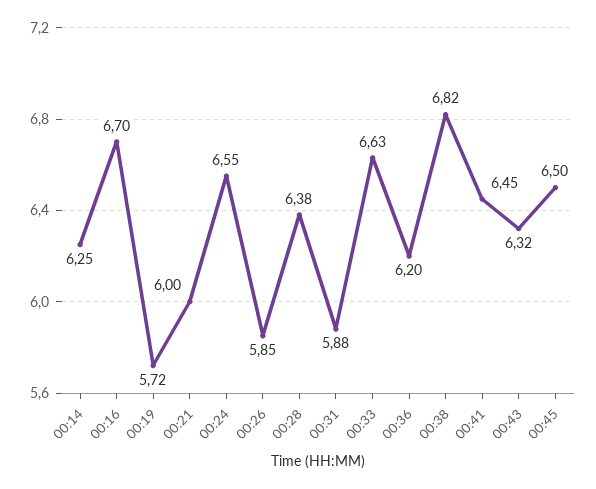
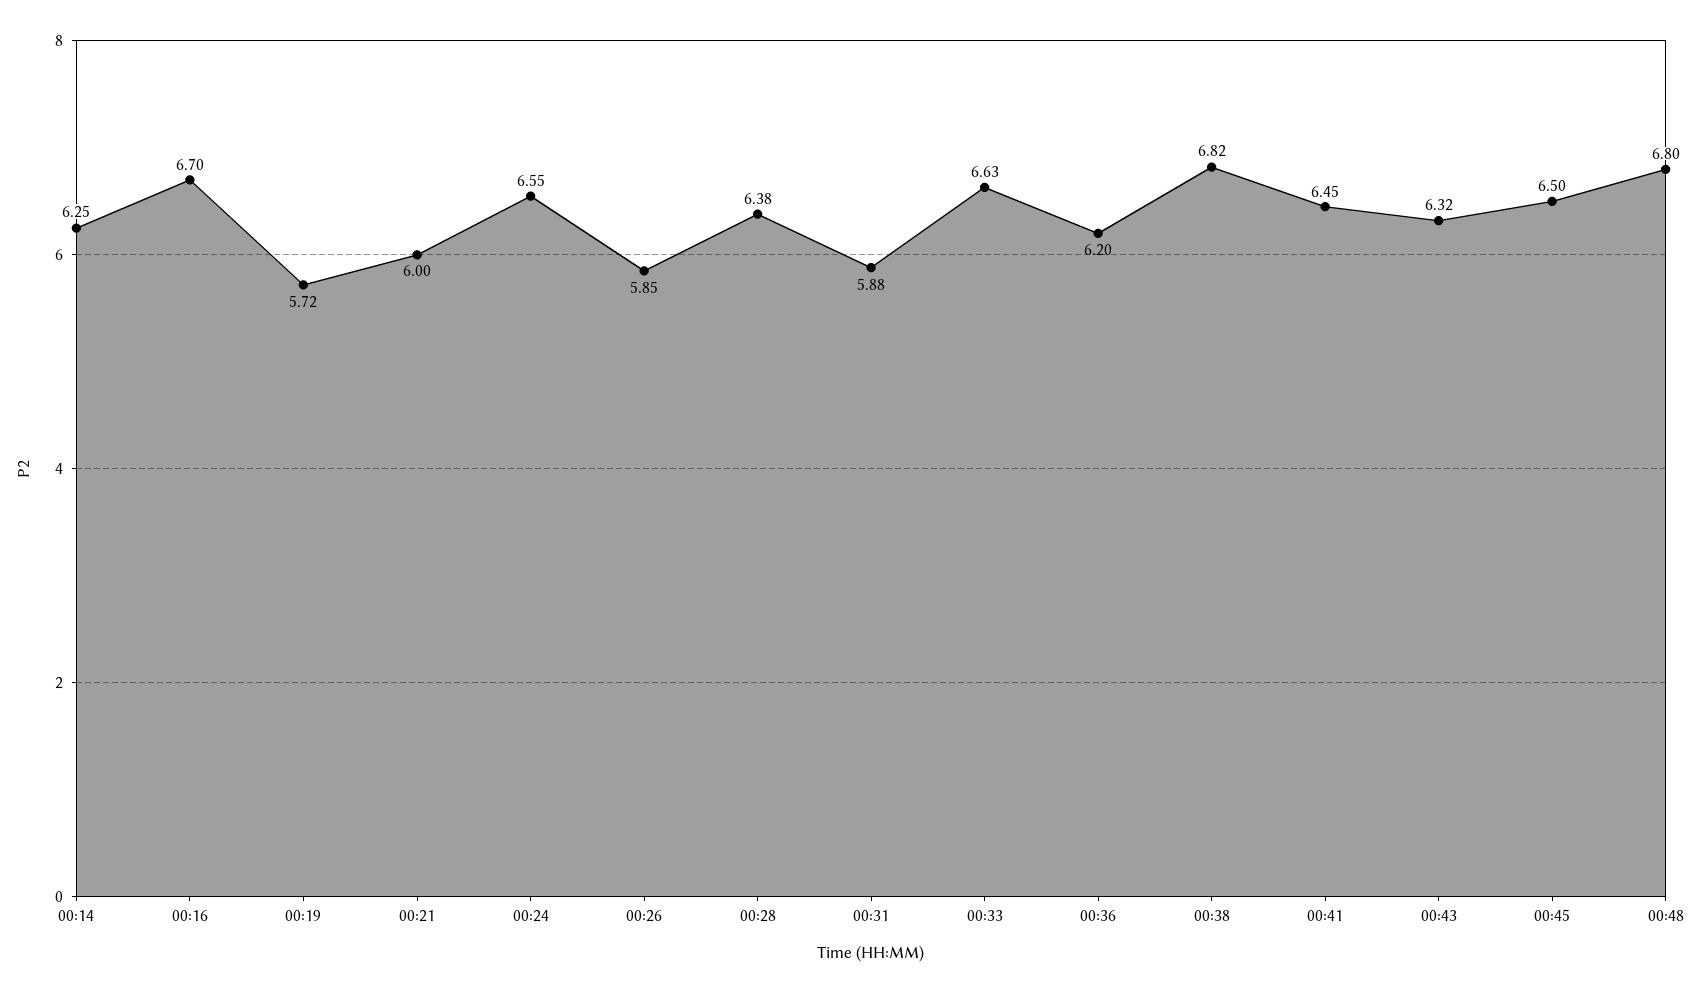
00:48: none -> 6.8

